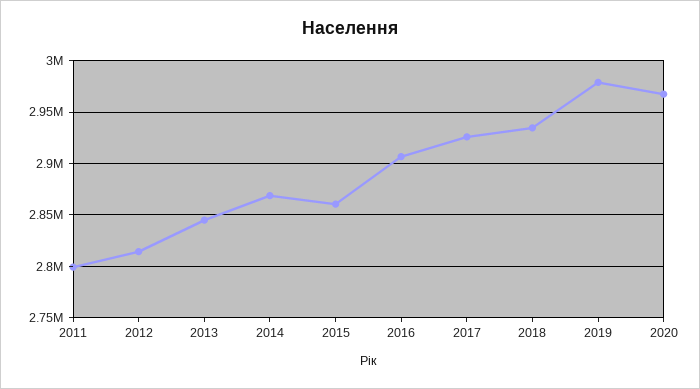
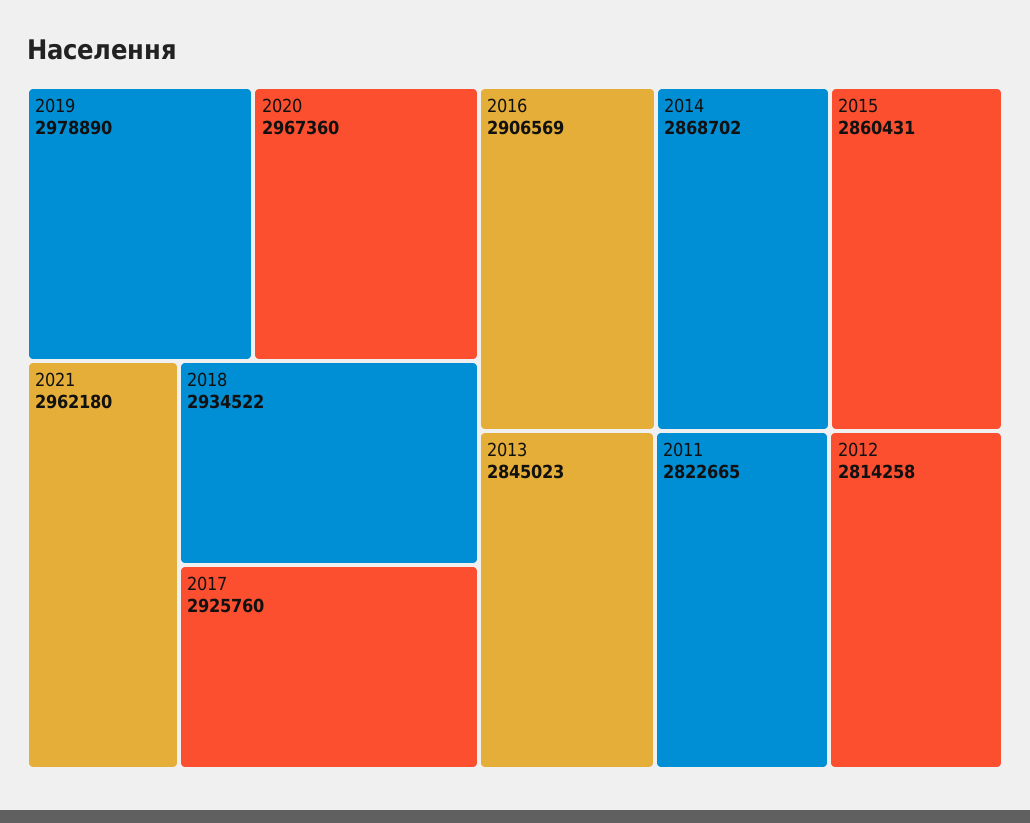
2011: 2800000 -> 2822665
2021: none -> 2962180

